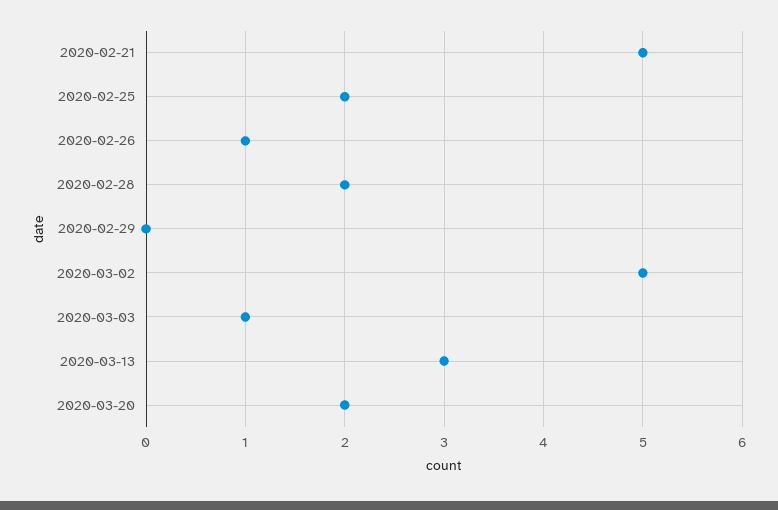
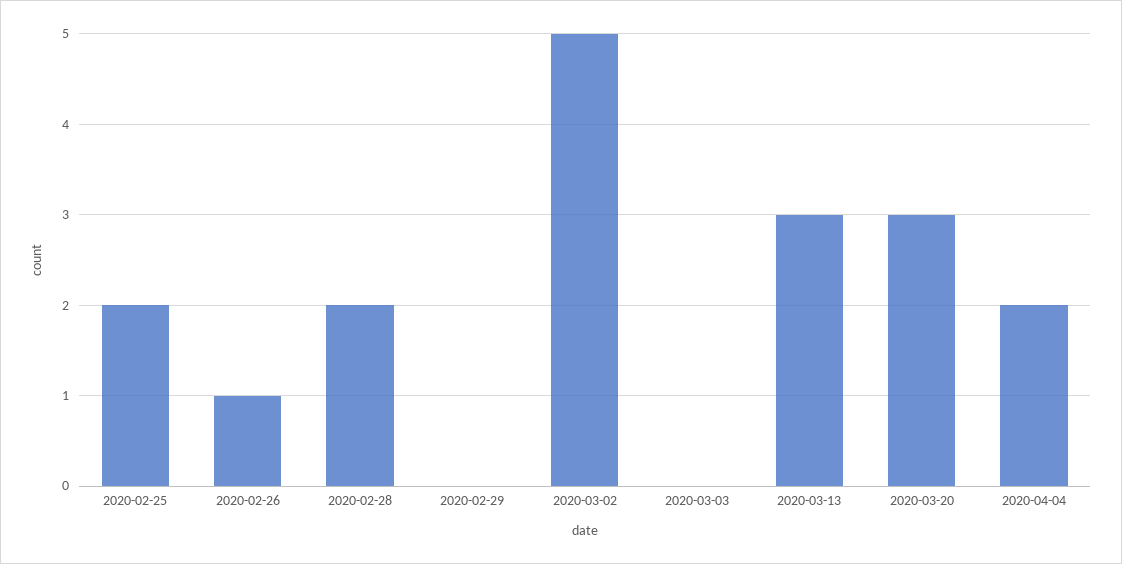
2020-02-21: 5 -> none
2020-03-03: 1 -> 0
2020-03-20: 2 -> 3
2020-04-04: none -> 2

